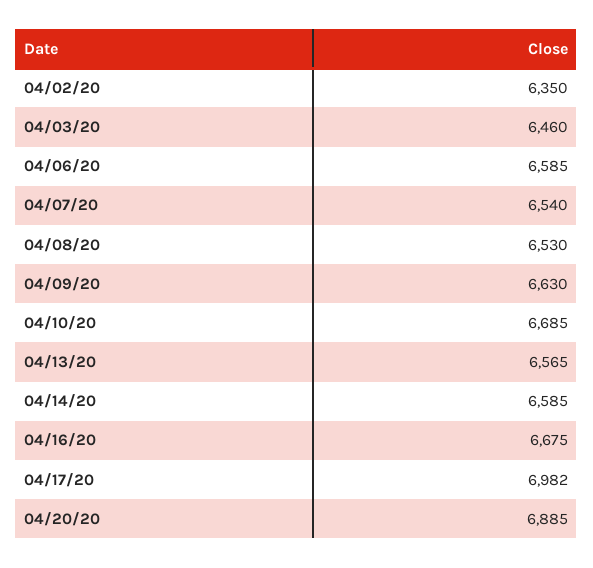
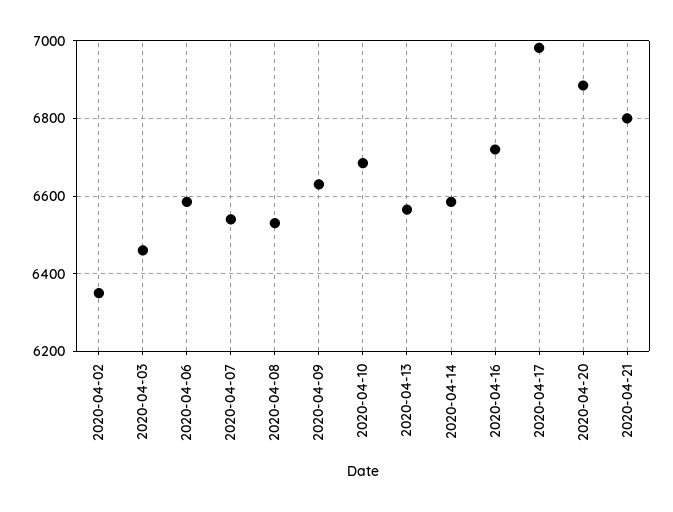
04/16/20: 6675 -> 6720
2020-04-21: none -> 6800

